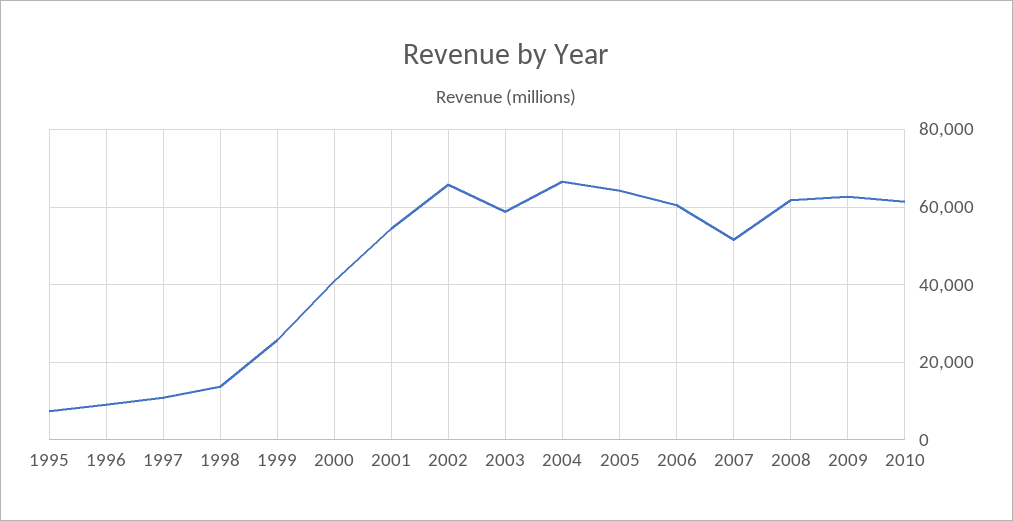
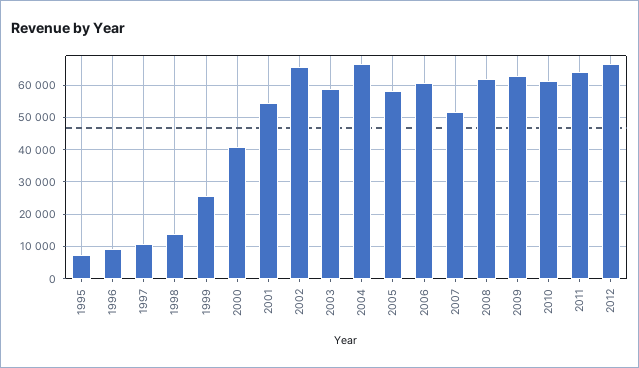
2005: 64000 -> 58000
2011: none -> 64000
2012: none -> 66000

